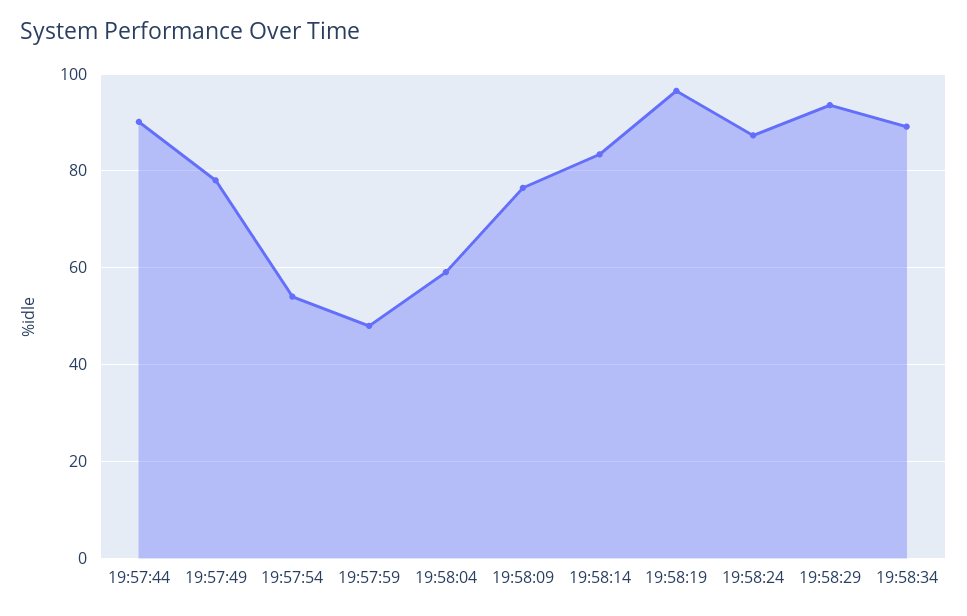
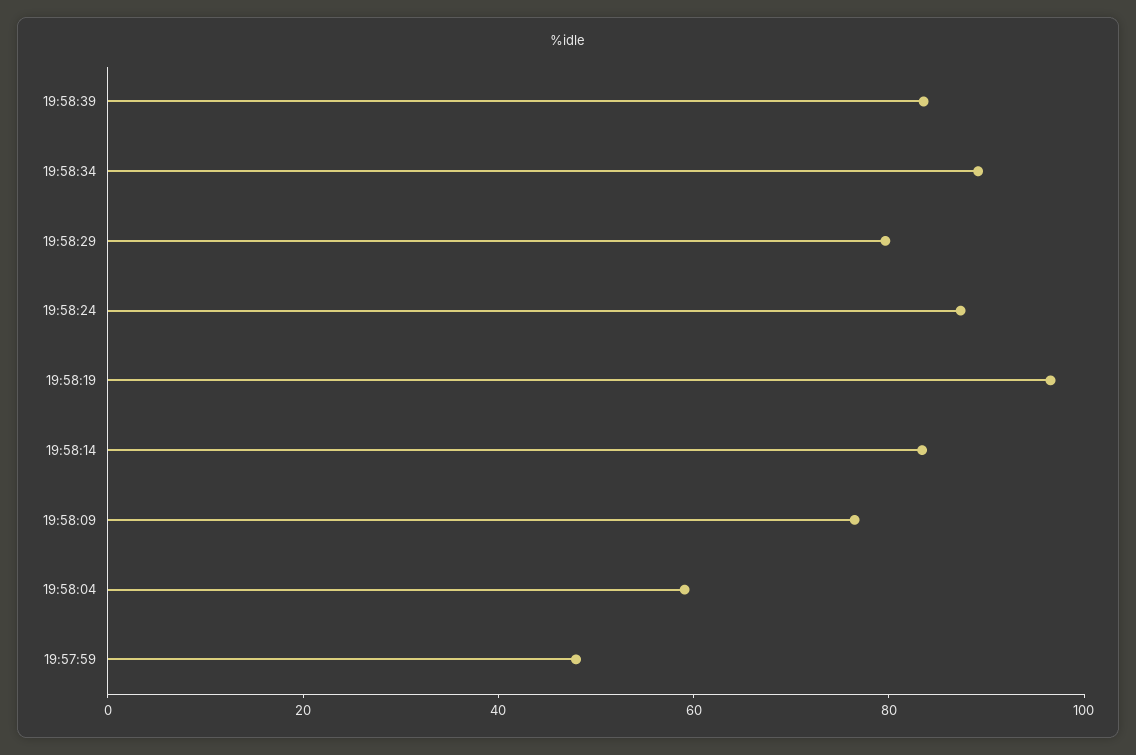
19:57:44: 90 -> none
19:57:49: 78 -> none
19:57:54: 54 -> none
19:58:29: 94 -> 80
19:58:39: none -> 85

